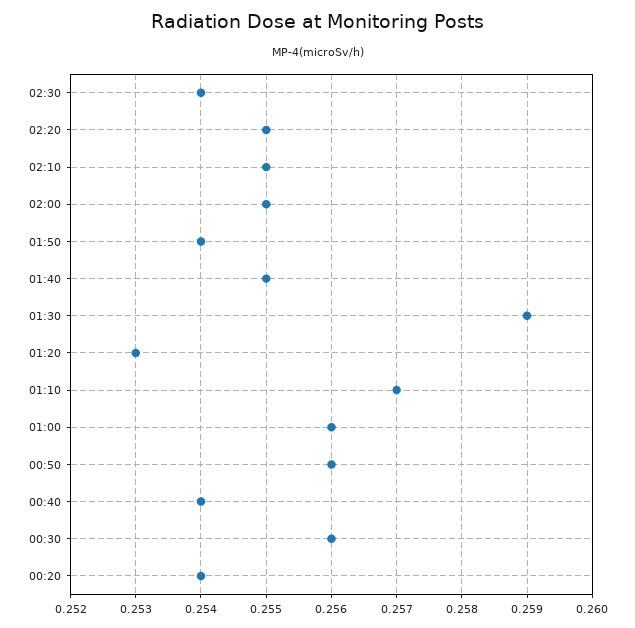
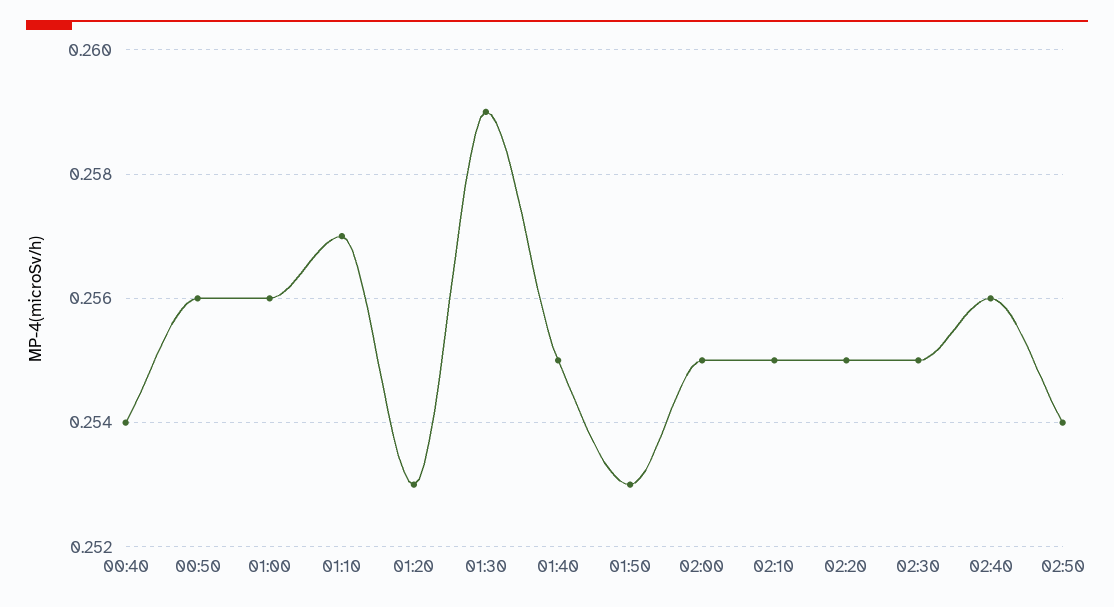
02:30: 0.254 -> 0.255
01:50: 0.254 -> 0.253
00:30: 0.256 -> none
00:20: 0.254 -> none
02:40: none -> 0.256
02:50: none -> 0.254

